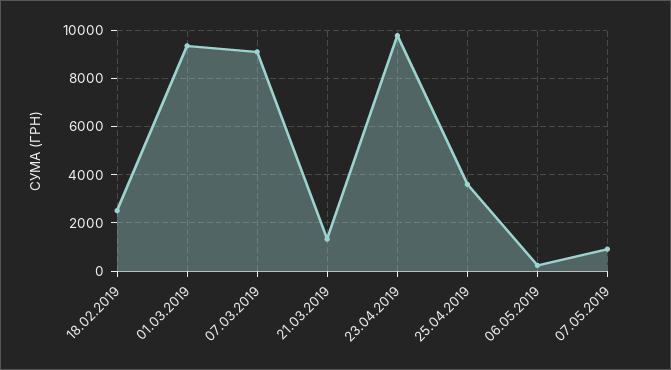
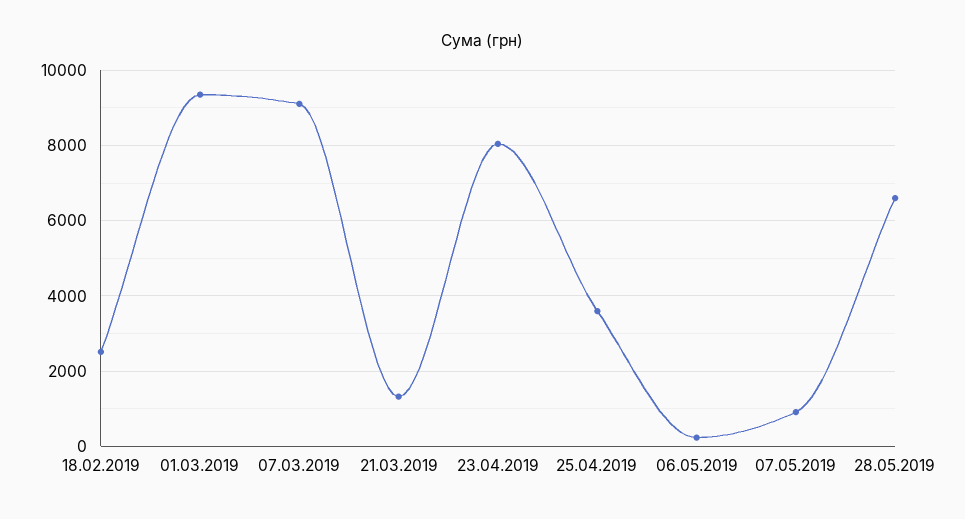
23.04.2019: 9750 -> 8000
28.05.2019: none -> 6600

